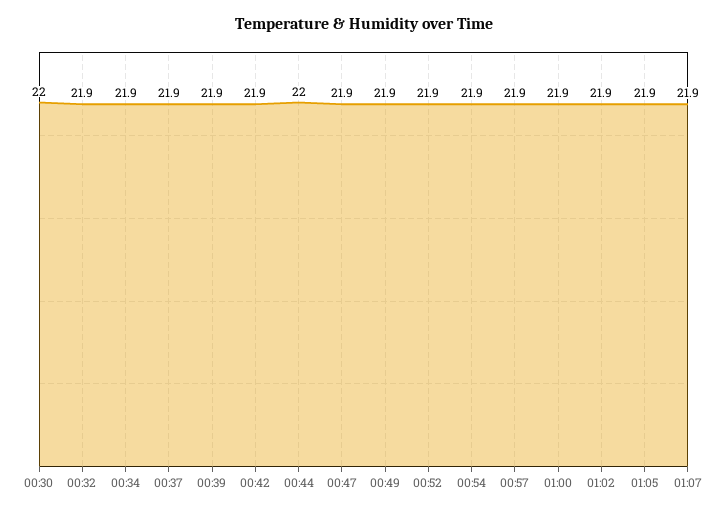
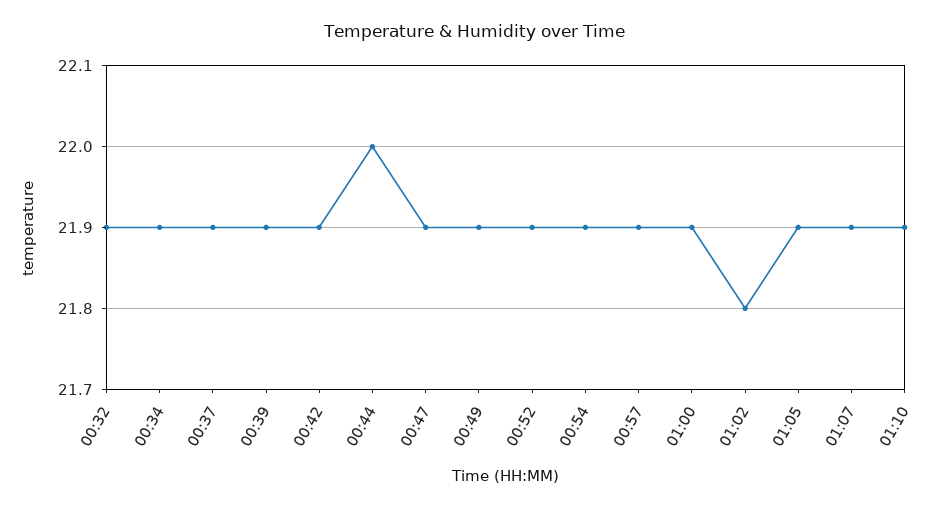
00:30: 22 -> none
01:02: 21.9 -> 21.8
01:10: none -> 21.9

